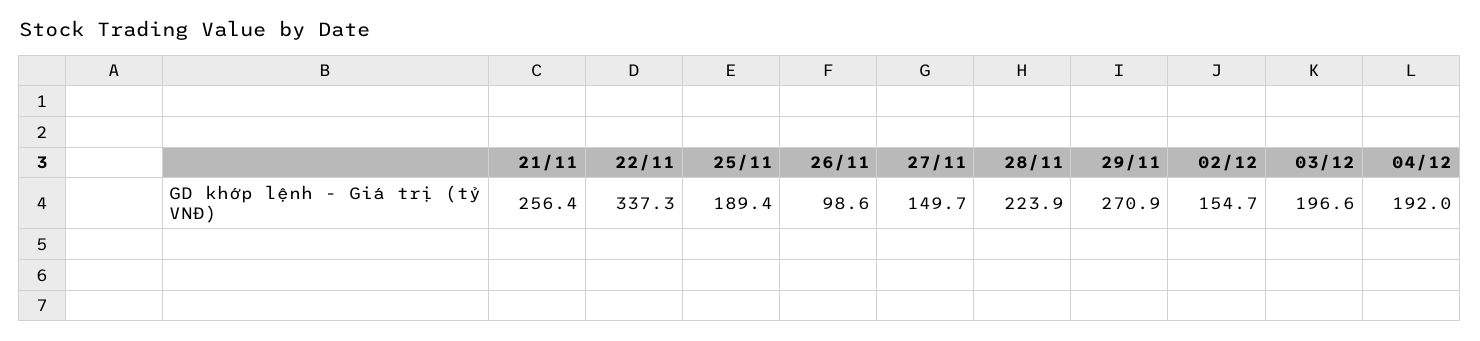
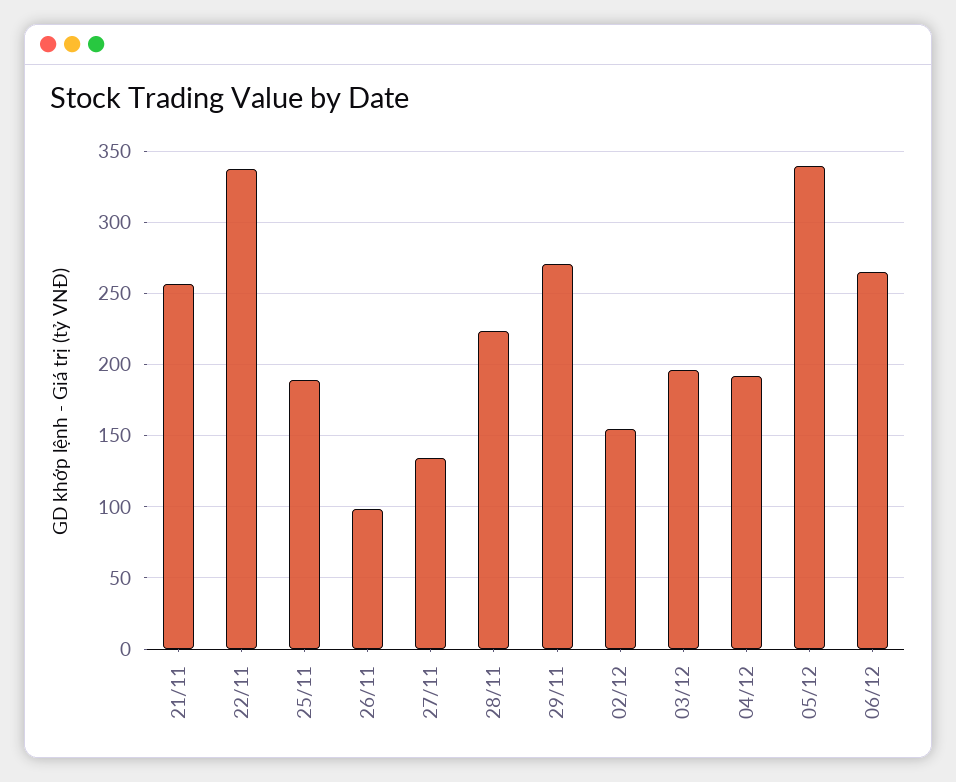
27/11: 149.7 -> 135
05/12: none -> 340
06/12: none -> 265

